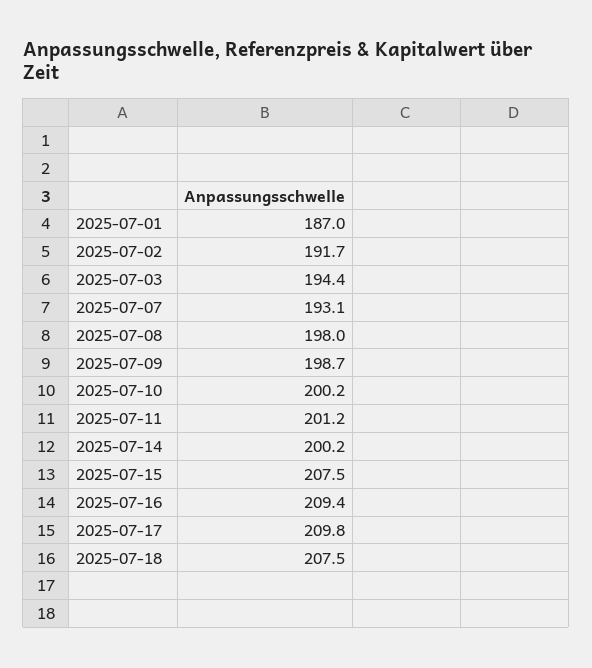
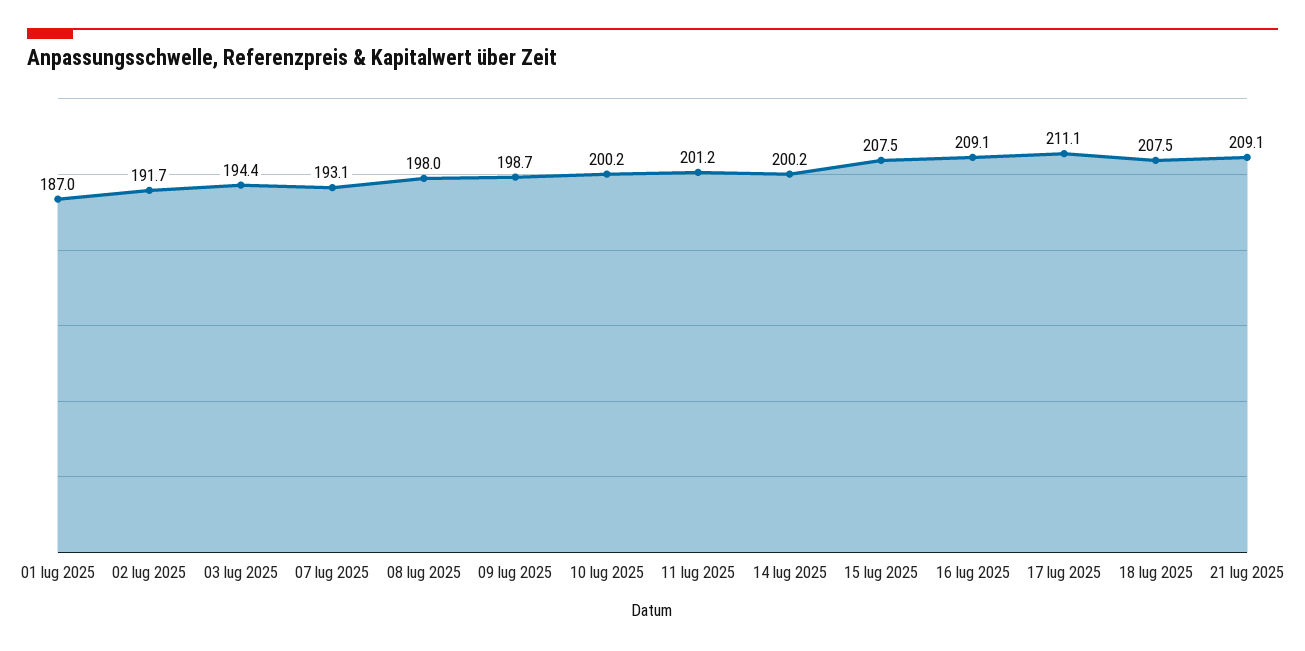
2025-07-16: 209.4 -> 209.1
2025-07-17: 209.8 -> 211.1
21 lug 2025: none -> 209.1

